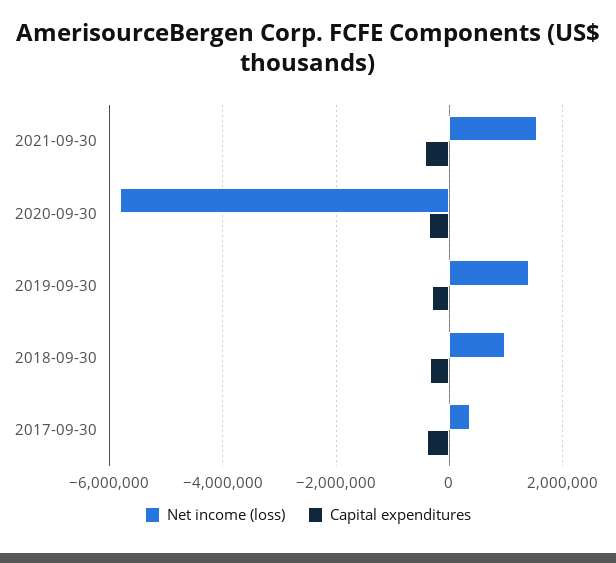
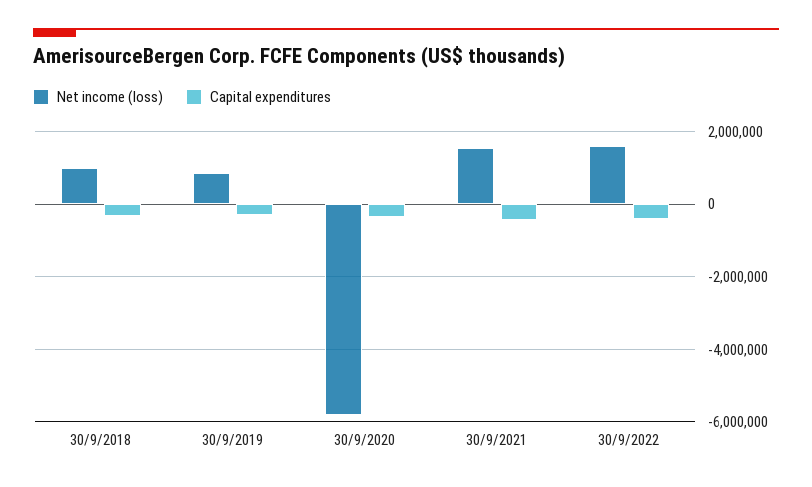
Net income (loss), 2019-09-30: 1400000 -> 800000
Net income (loss), 2017-09-30: 400000 -> none
Capital expenditures, 2017-09-30: -400000 -> none
Net income (loss), 30/9/2022: none -> 1600000
Capital expenditures, 30/9/2022: none -> -400000

